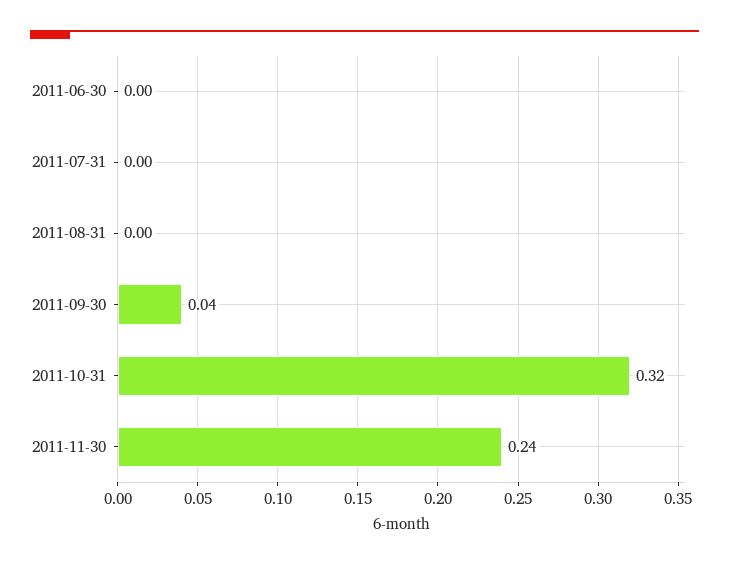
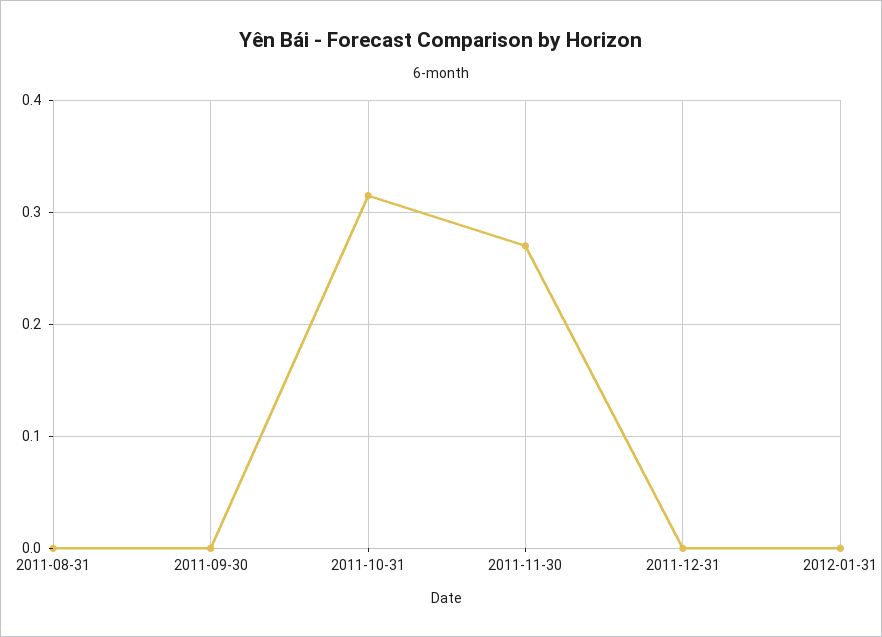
2011-06-30: 0 -> none
2011-07-31: 0 -> none
2011-09-30: 0.04 -> 0
2011-11-30: 0.24 -> 0.27
2011-12-31: none -> 0
2012-01-31: none -> 0

